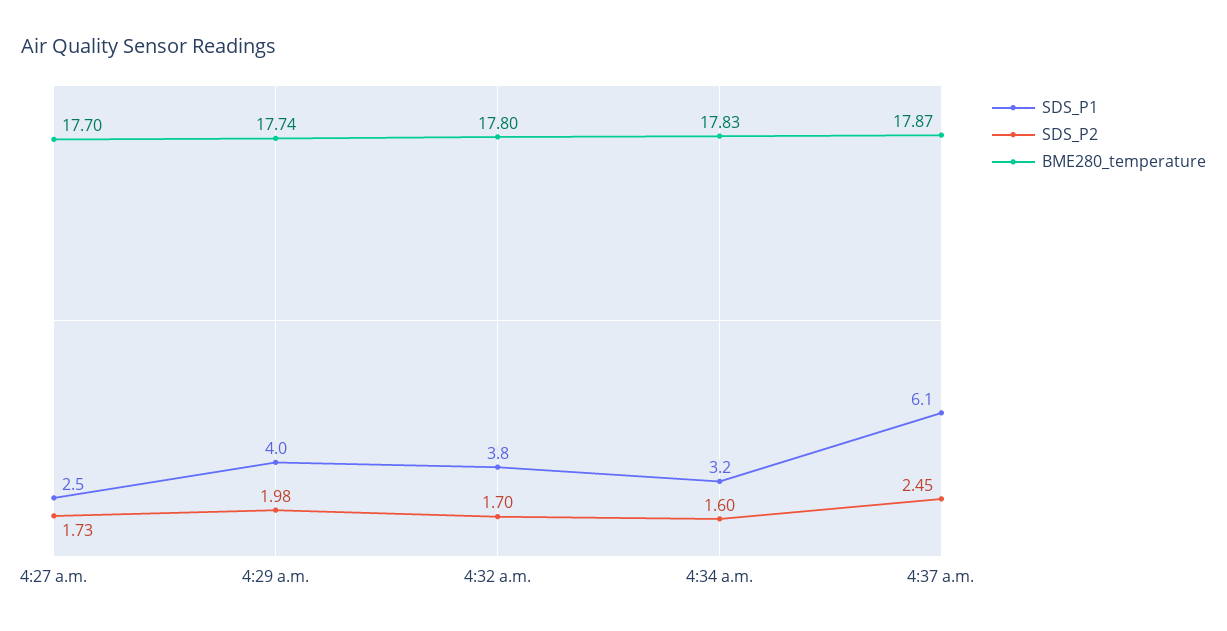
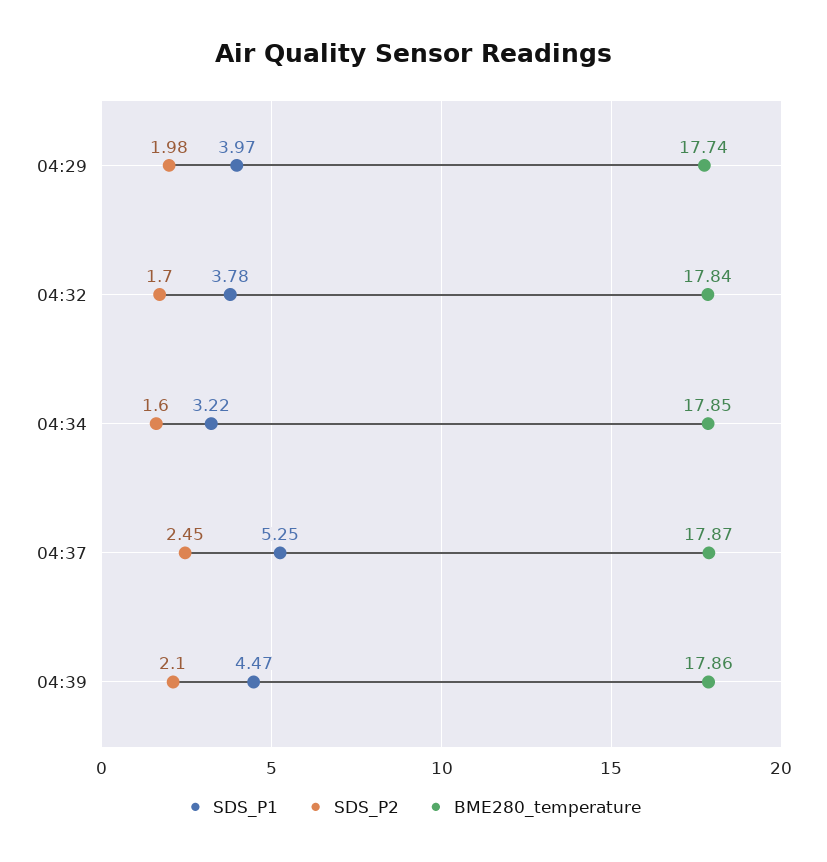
SDS_P1, 4:27 a.m.: 2.5 -> none
SDS_P2, 4:27 a.m.: 1.73 -> none
BME280_temperature, 4:27 a.m.: 17.7 -> none
BME280_temperature, 4:32 a.m.: 17.8 -> 17.84
BME280_temperature, 4:34 a.m.: 17.83 -> 17.85
SDS_P1, 4:37 a.m.: 6.1 -> 5.25
SDS_P1, 04:39: none -> 4.47
SDS_P2, 04:39: none -> 2.1
BME280_temperature, 04:39: none -> 17.86

